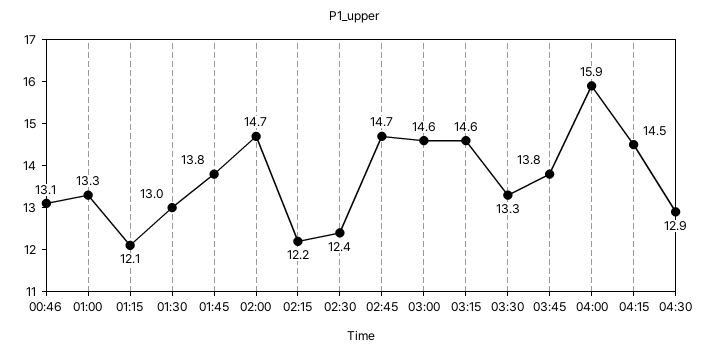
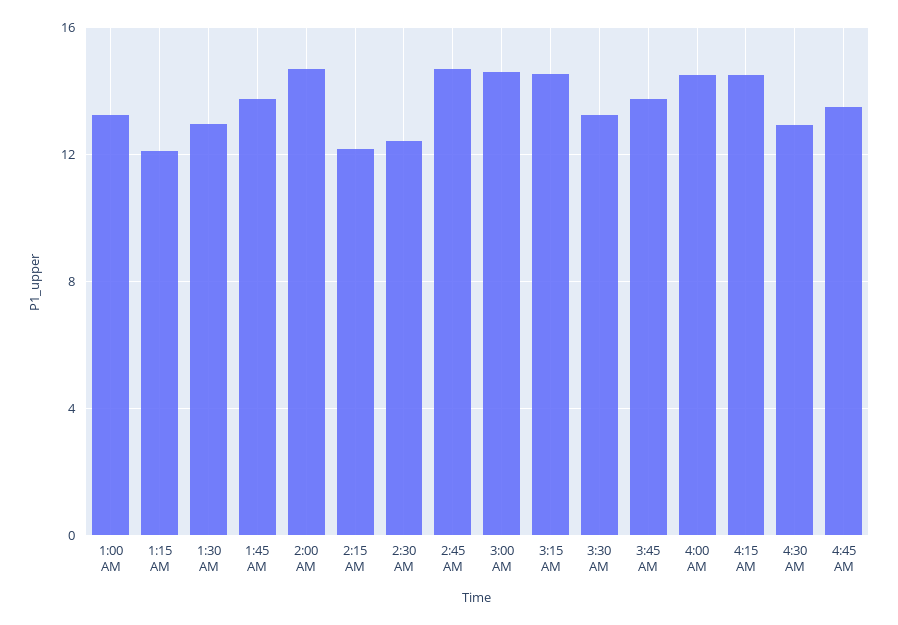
00:46: 13.1 -> none
04:00: 15.9 -> 14.5
4:45 AM: none -> 13.5

